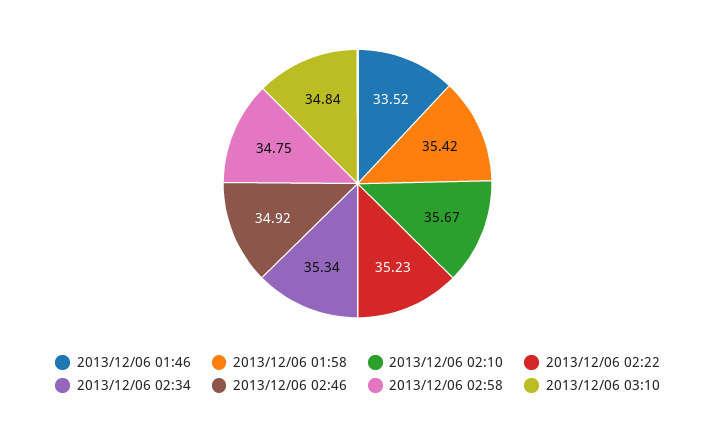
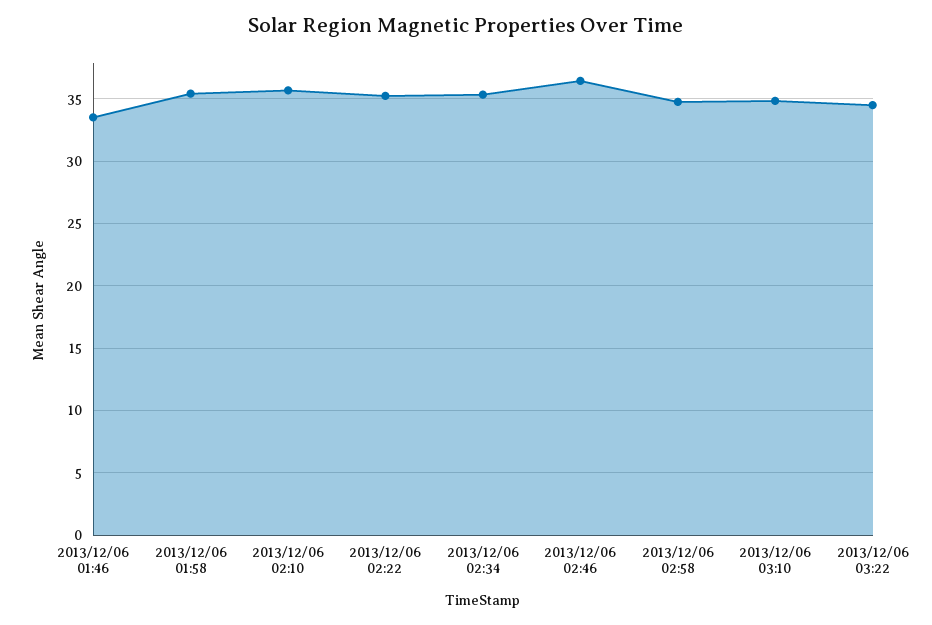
2013/12/06 02:46: 34.92 -> 36.5
2013/12/06 03:22: none -> 34.5

